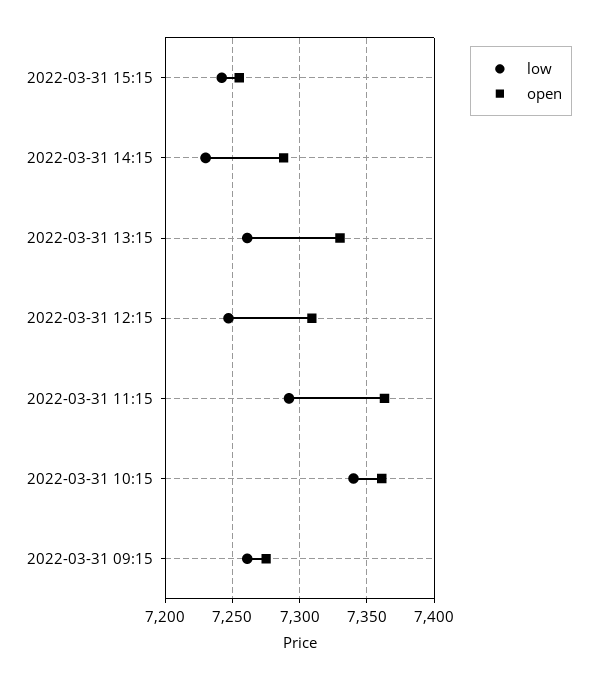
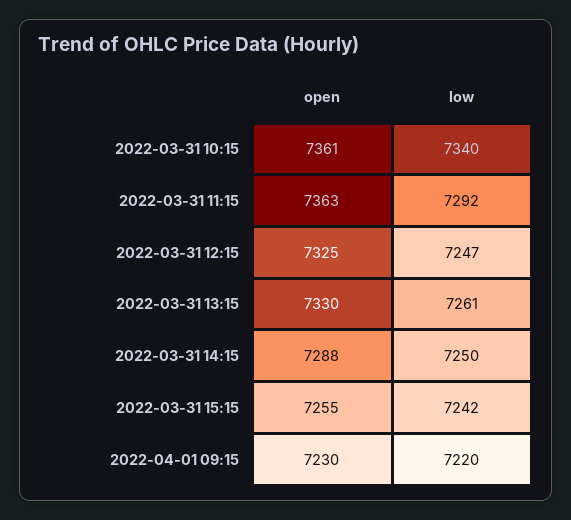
low, 2022-03-31 14:15: 7230 -> 7250
open, 2022-03-31 12:15: 7310 -> 7325
low, 2022-03-31 09:15: 7260 -> none
open, 2022-03-31 09:15: 7275 -> none
open, 2022-04-01 09:15: none -> 7230
low, 2022-04-01 09:15: none -> 7220

